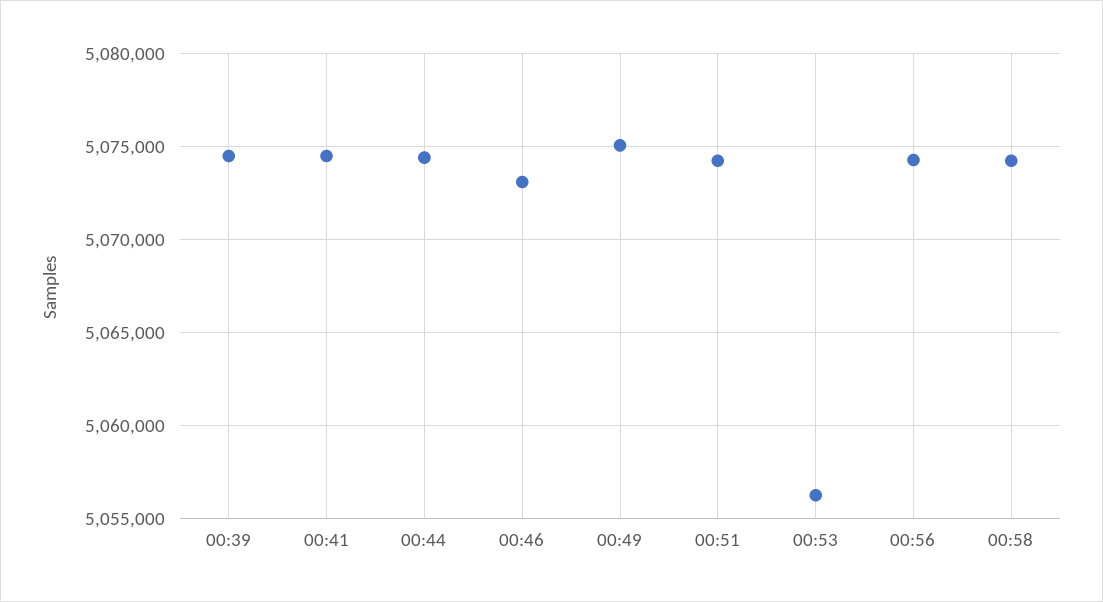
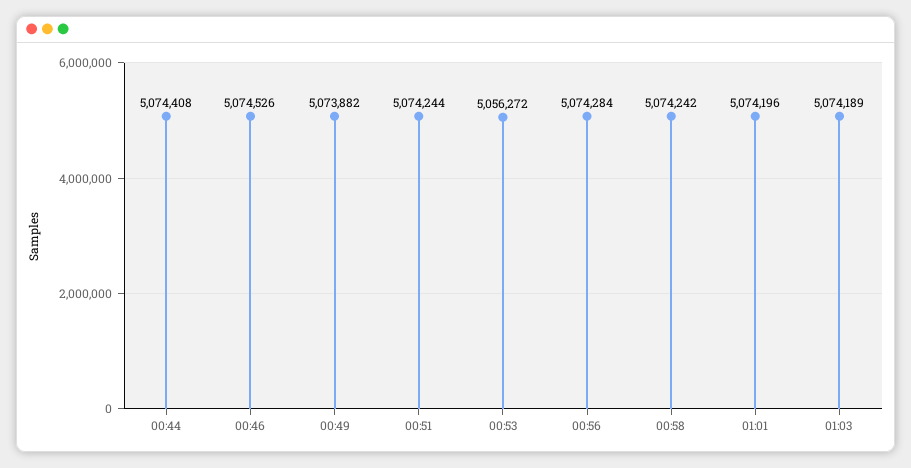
00:39: 5074500 -> none
00:41: 5074500 -> none
00:46: 5073000 -> 5074526
00:49: 5075000 -> 5073882
01:01: none -> 5074196
01:03: none -> 5074189

